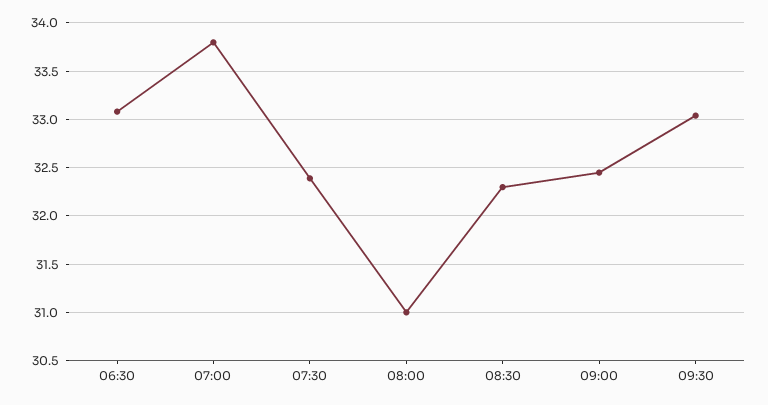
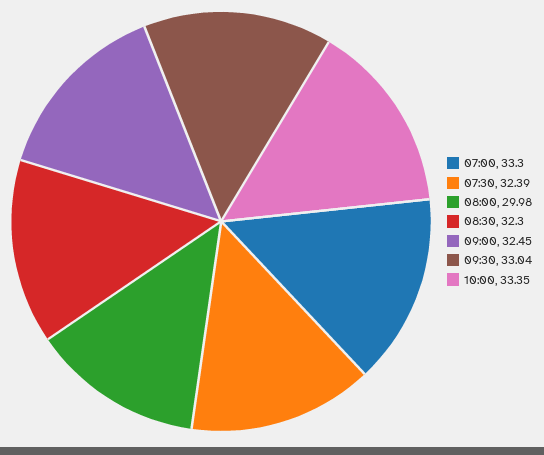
06:30: 33.1 -> none
07:00: 33.8 -> 33.3
08:00: 31 -> 29.98
10:00: none -> 33.35

